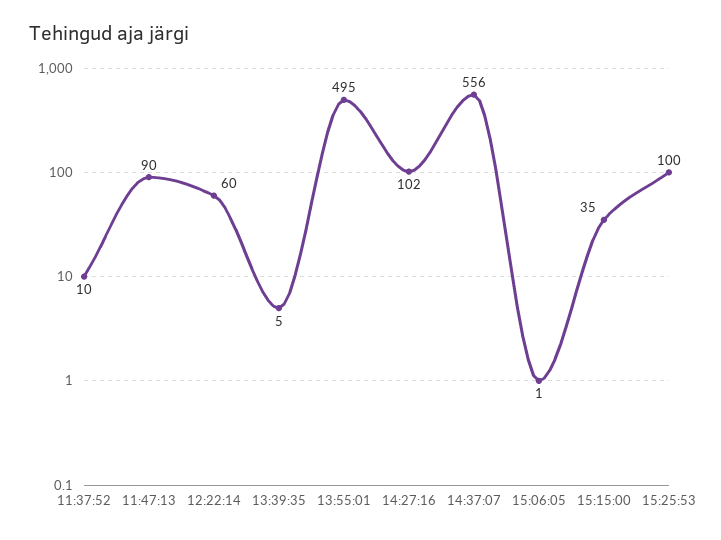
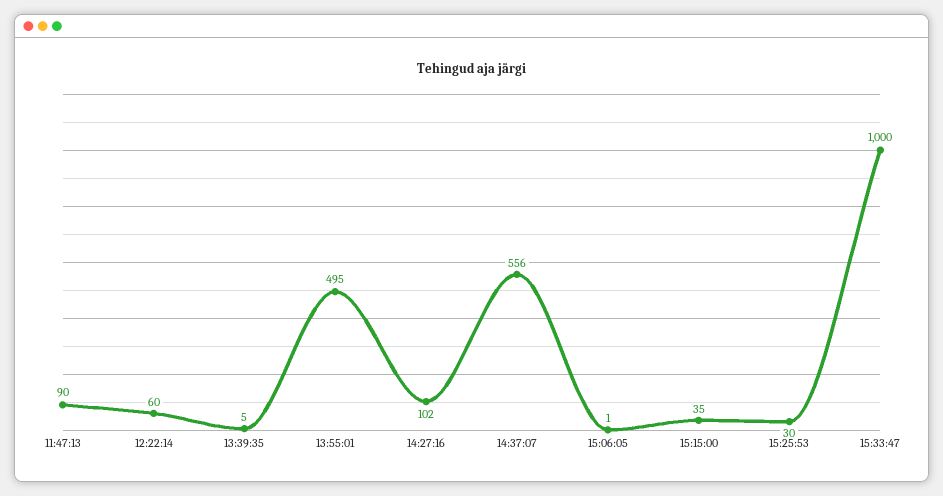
11:37:52: 10 -> none
15:25:53: 100 -> 30
15:33:47: none -> 1000

